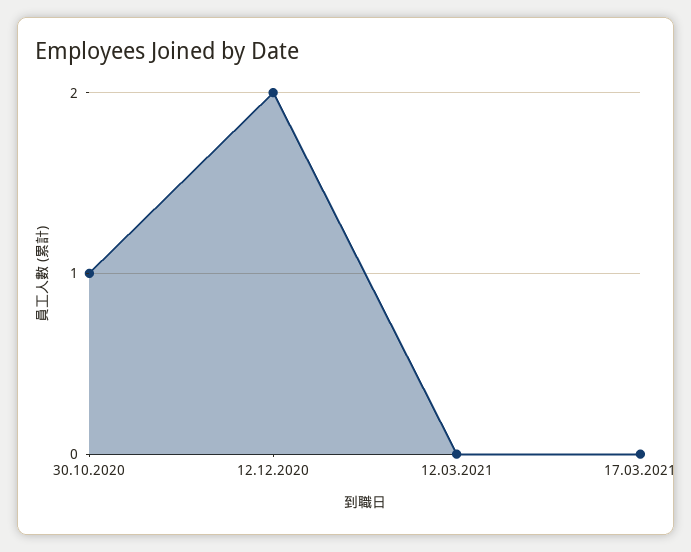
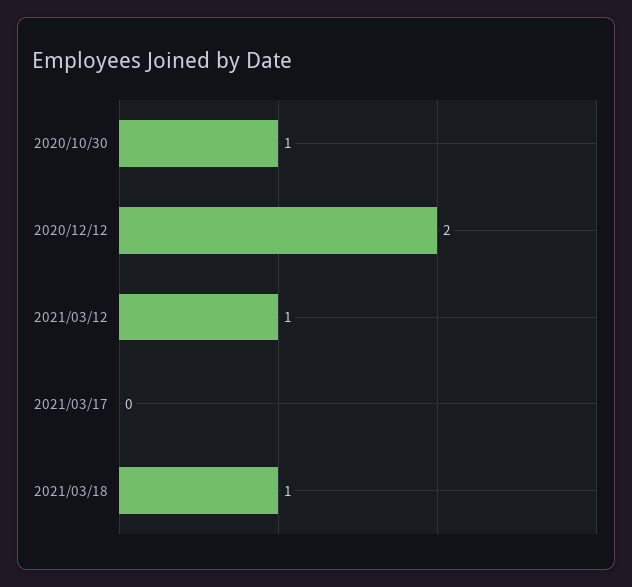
12.03.2021: 0 -> 1
2021/03/18: none -> 1

